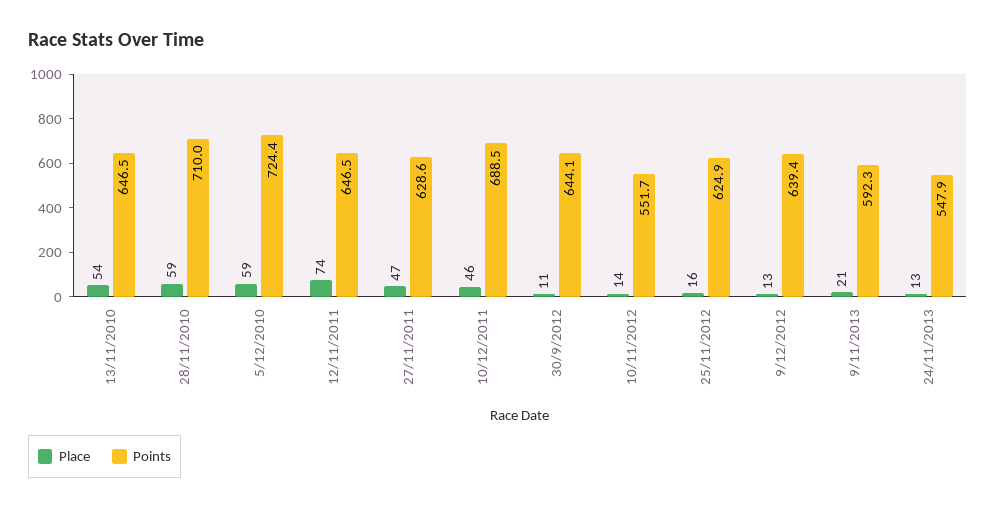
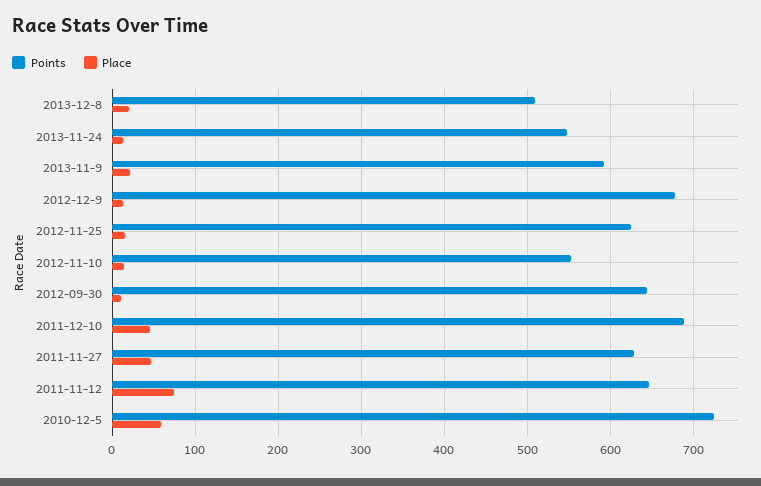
Place, 13/11/2010: 54 -> none
Points, 13/11/2010: 646.5 -> none
Place, 28/11/2010: 59 -> none
Points, 28/11/2010: 710 -> none
Points, 9/12/2012: 639.4 -> 680
Points, 2013-12-8: none -> 510
Place, 2013-12-8: none -> 20

